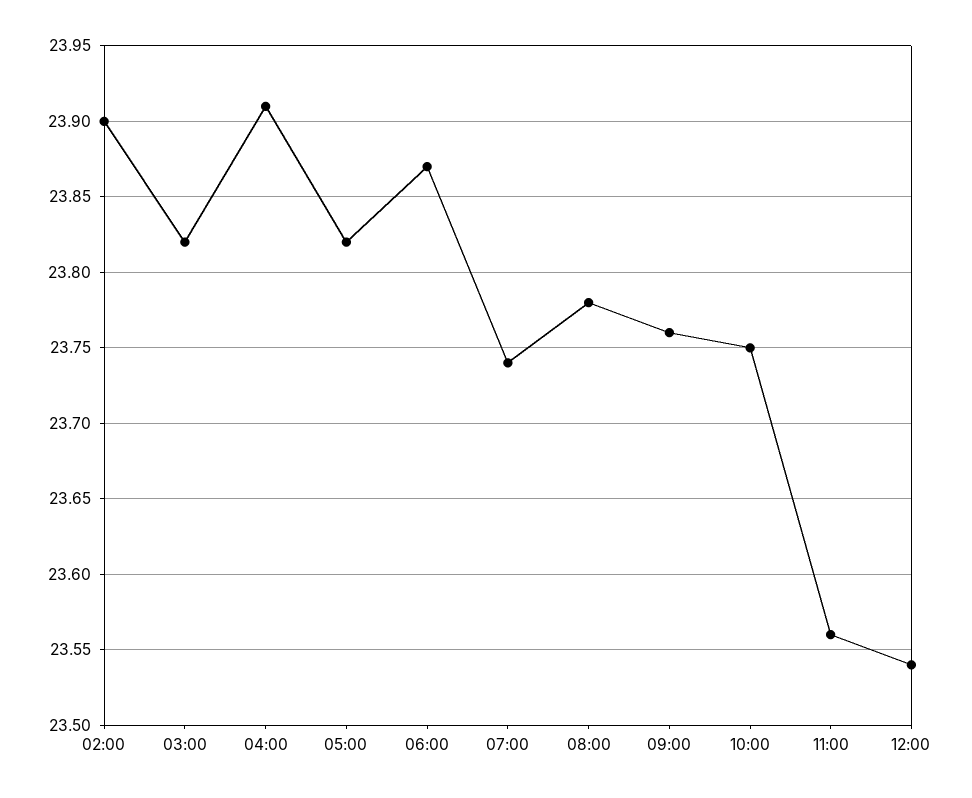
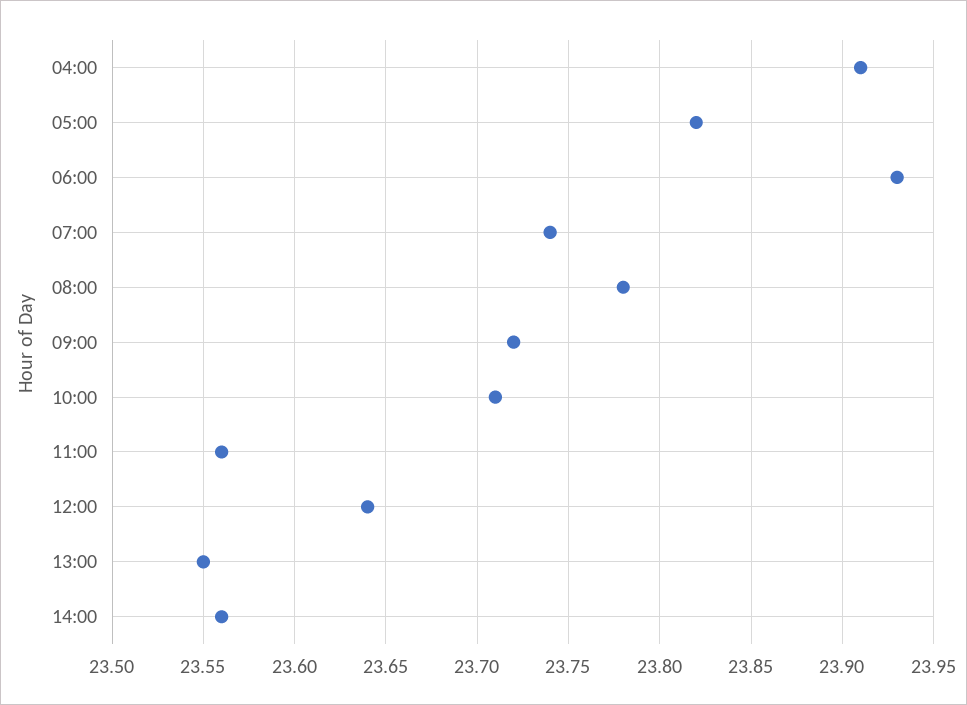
02:00: 23.9 -> none
03:00: 23.82 -> none
06:00: 23.87 -> 23.93
09:00: 23.76 -> 23.72
10:00: 23.75 -> 23.71
12:00: 23.54 -> 23.64
13:00: none -> 23.55
14:00: none -> 23.56

